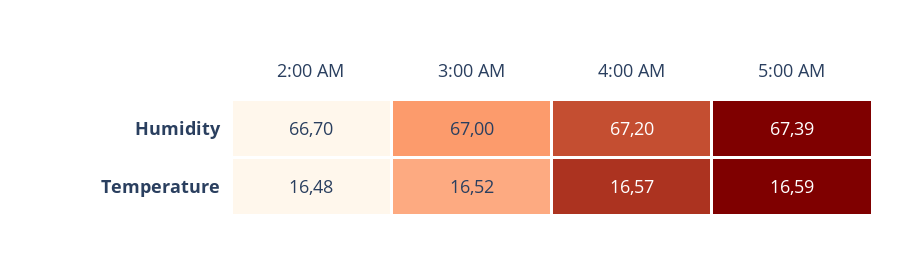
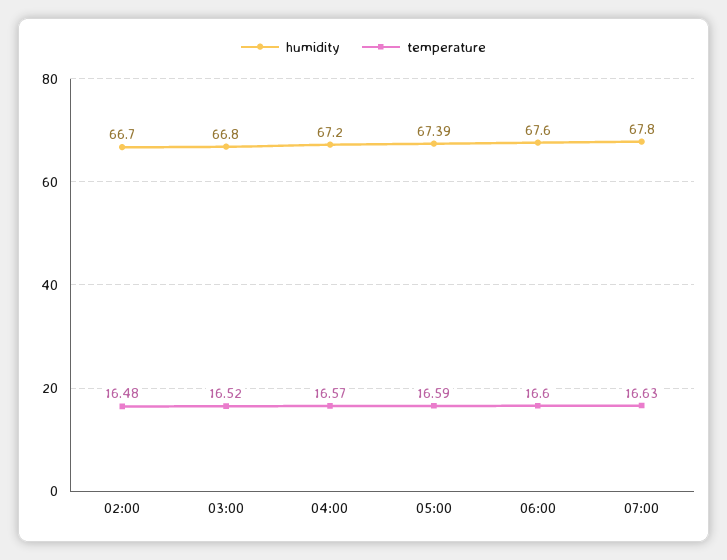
Humidity, 3:00 AM: 67 -> 66.8
Humidity, 06:00: none -> 67.6
Temperature, 06:00: none -> 16.6
Humidity, 07:00: none -> 67.8
Temperature, 07:00: none -> 16.63

